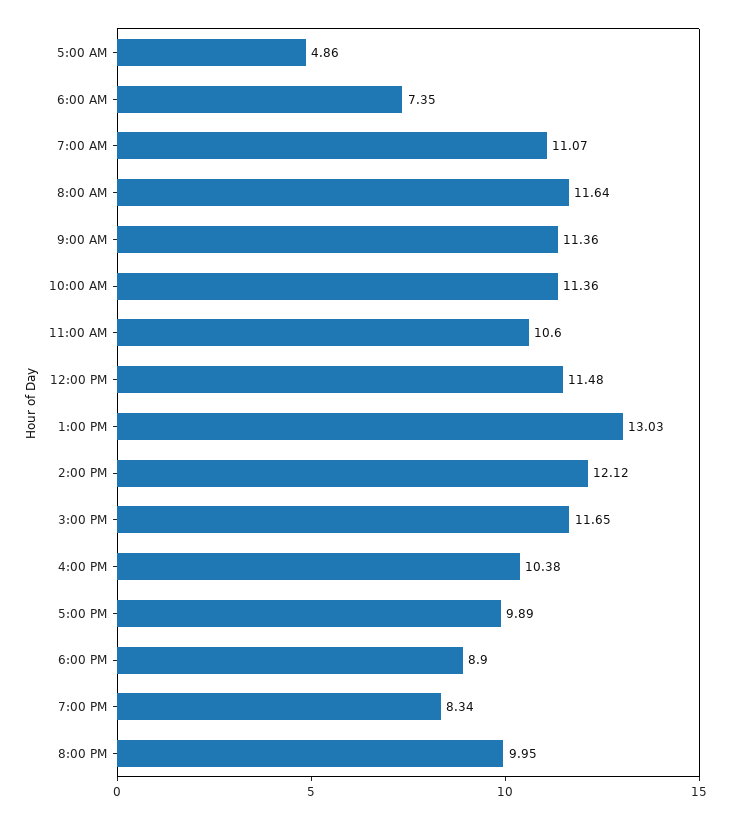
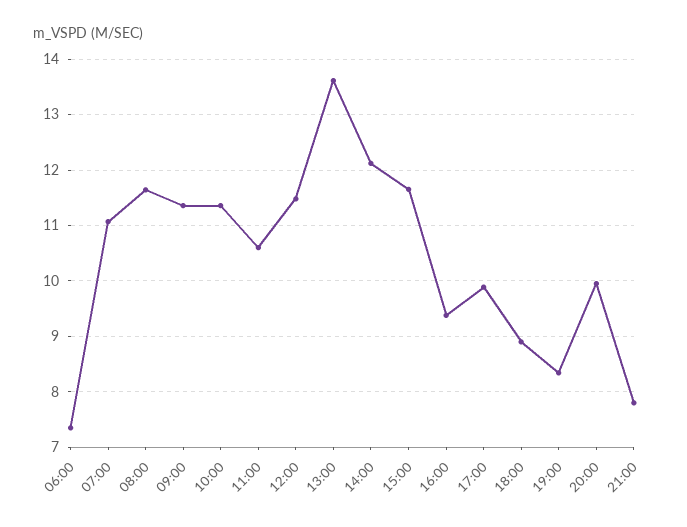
5:00 AM: 4.86 -> none
1:00 PM: 13.03 -> 13.6
4:00 PM: 10.38 -> 9.4
21:00: none -> 7.8

